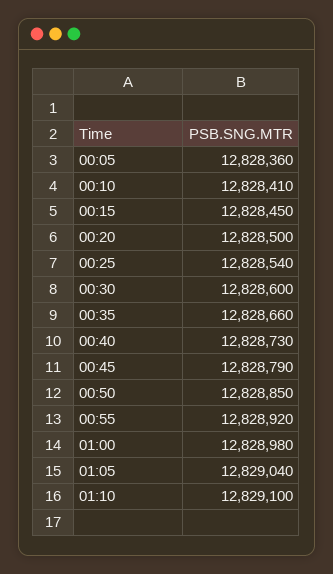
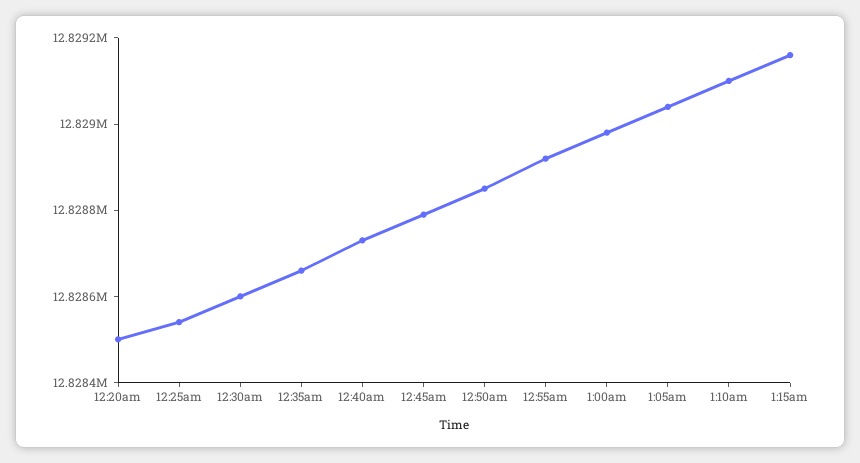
00:05: 12828360 -> none
00:10: 12828410 -> none
00:15: 12828450 -> none
1:15am: none -> 12829150

